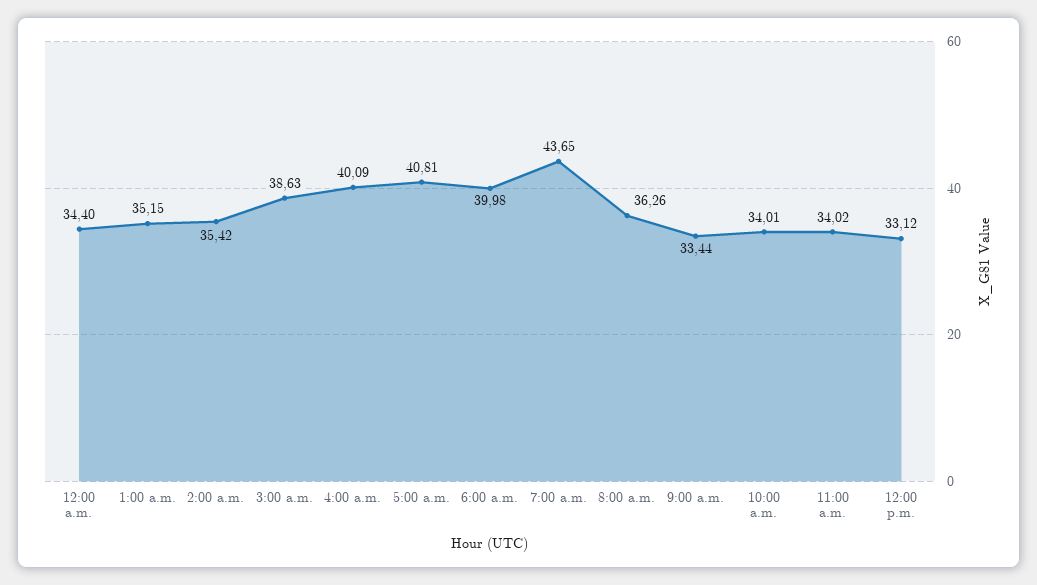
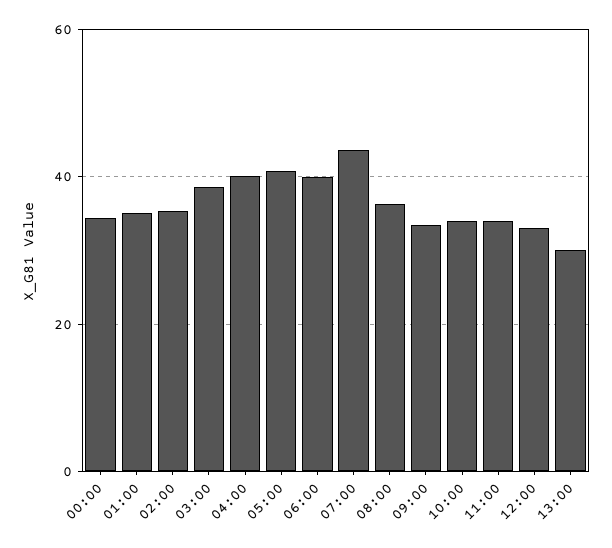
13:00: none -> 30

